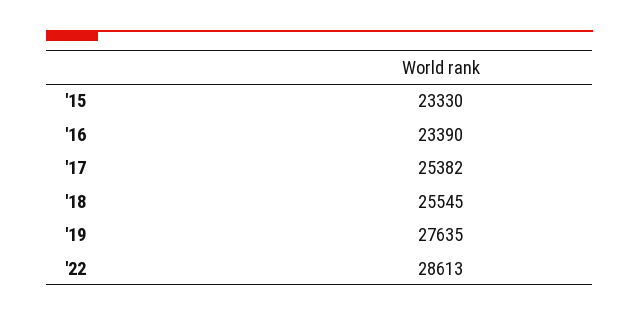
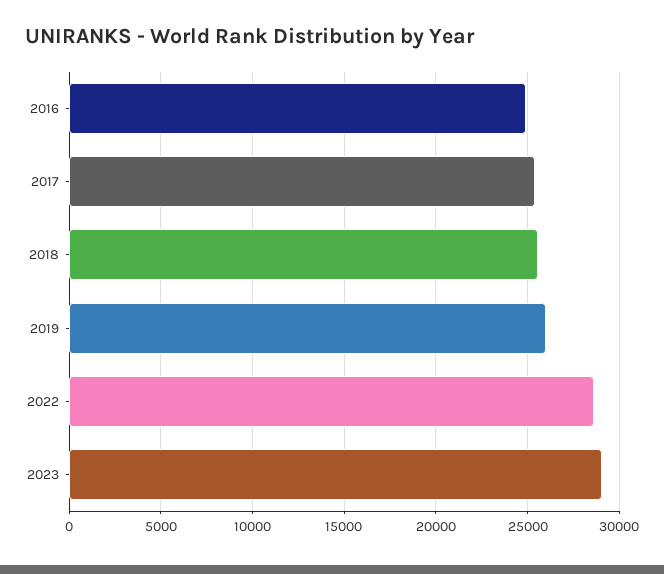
'15: 23330 -> none
'16: 23390 -> 25000
'19: 27635 -> 26000
2023: none -> 29000

